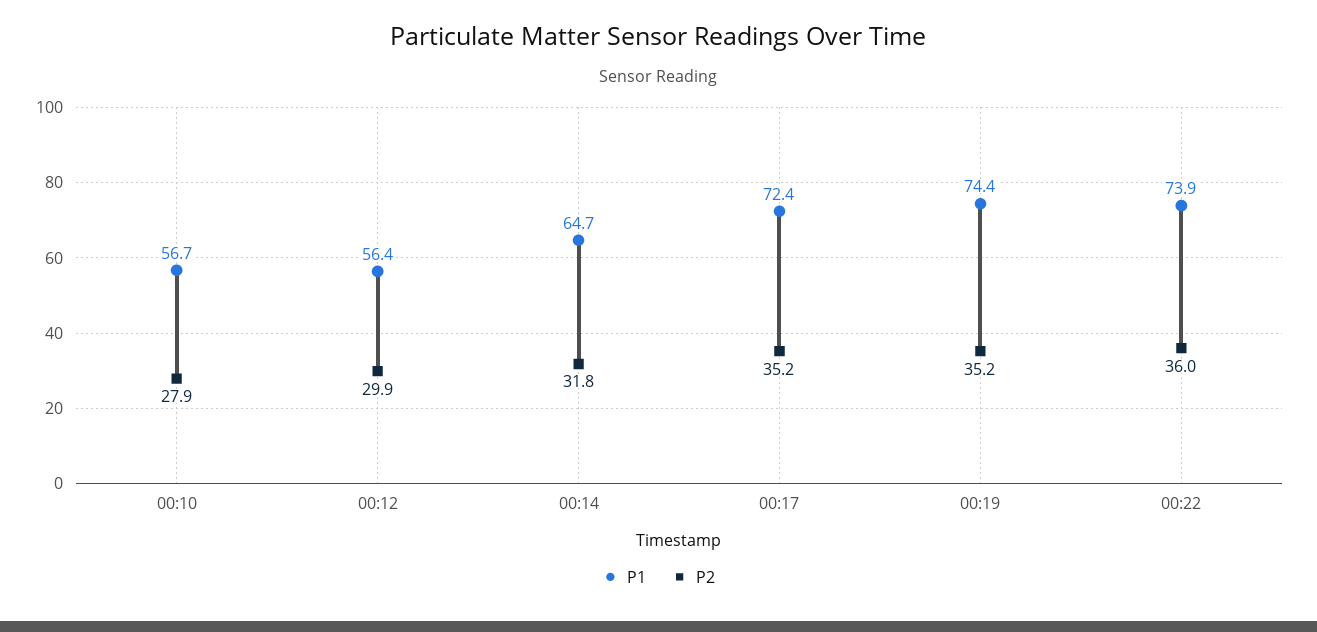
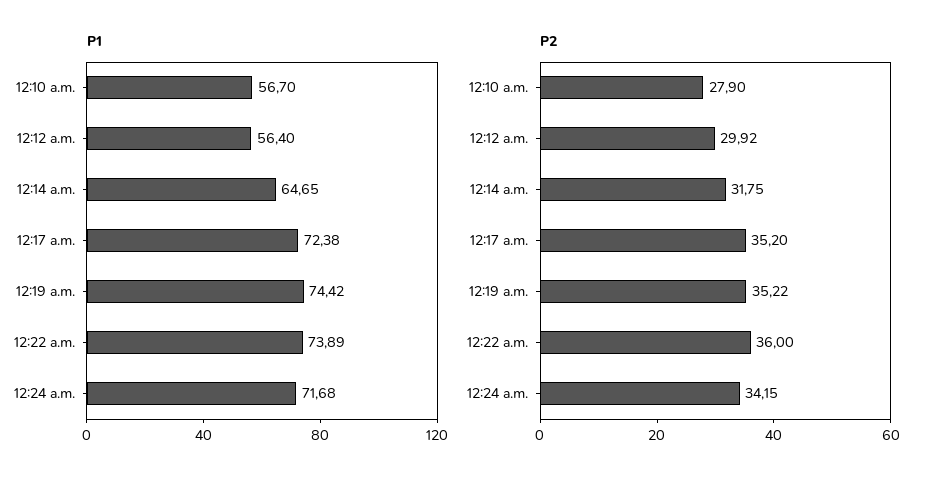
P1, 12:24 a.m.: none -> 71.68
P2, 12:24 a.m.: none -> 34.15

